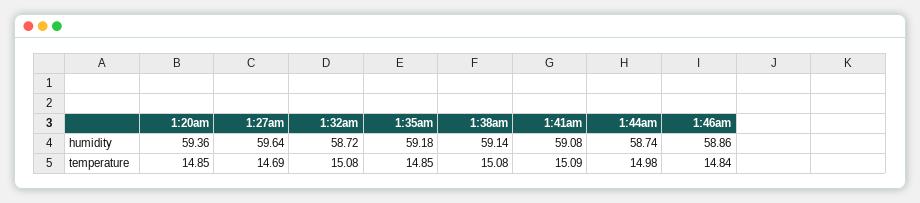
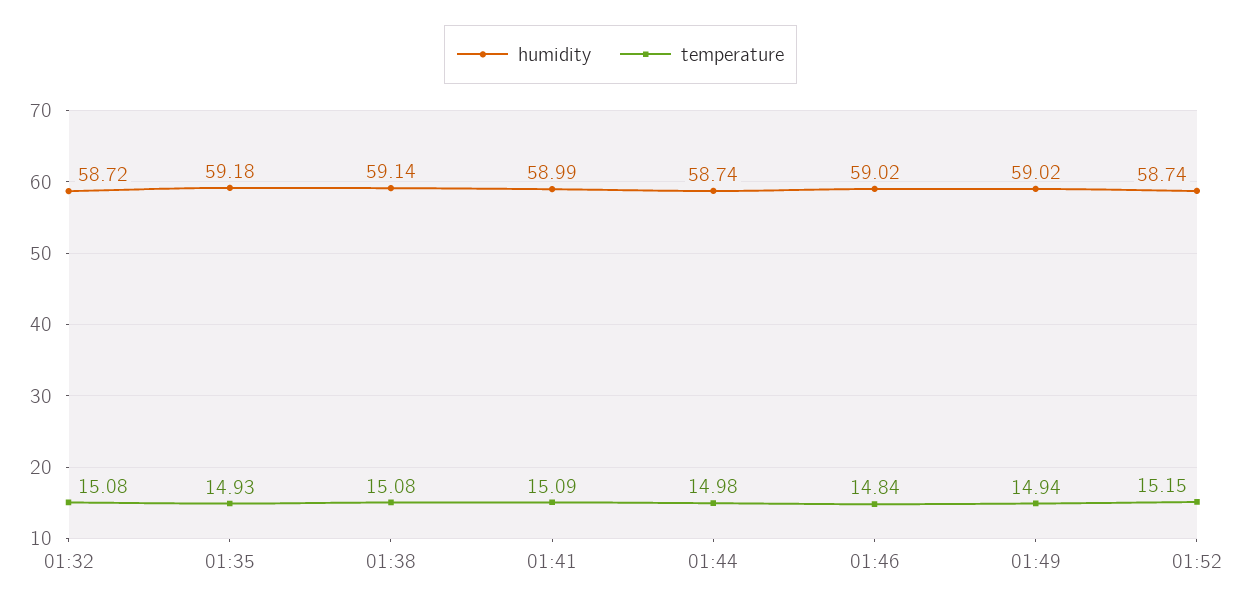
humidity, 1:20am: 59.36 -> none
humidity, 1:27am: 59.64 -> none
humidity, 1:41am: 59.08 -> 58.99
humidity, 1:46am: 58.86 -> 59.02
temperature, 1:20am: 14.85 -> none
temperature, 1:27am: 14.69 -> none
temperature, 1:35am: 14.85 -> 14.93
humidity, 01:49: none -> 59.02
temperature, 01:49: none -> 14.94
humidity, 01:52: none -> 58.74
temperature, 01:52: none -> 15.15

